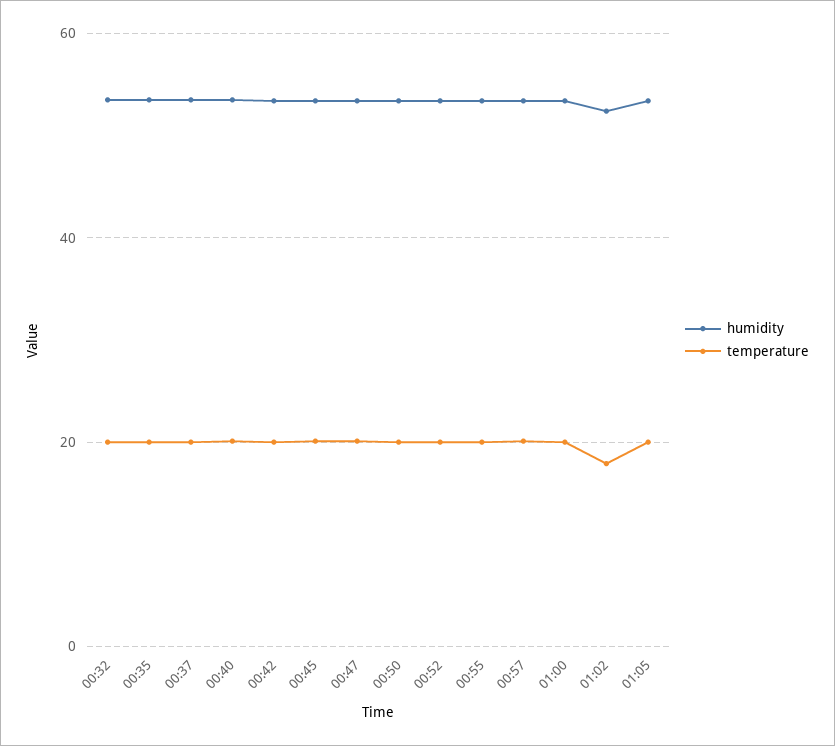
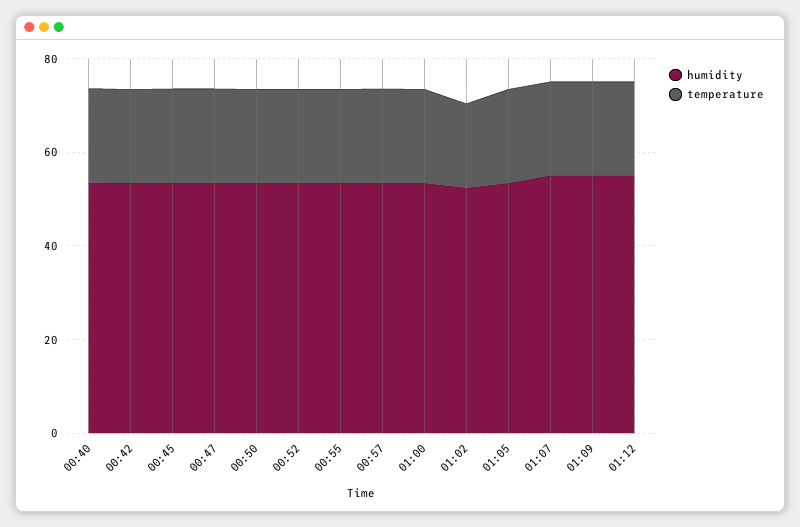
humidity, 00:32: 54 -> none
temperature, 00:32: 20 -> none
humidity, 00:35: 54 -> none
temperature, 00:35: 20 -> none
humidity, 00:37: 54 -> none
temperature, 00:37: 20 -> none
humidity, 01:07: none -> 55
temperature, 01:07: none -> 20
humidity, 01:09: none -> 55
temperature, 01:09: none -> 20
humidity, 01:12: none -> 55
temperature, 01:12: none -> 20

